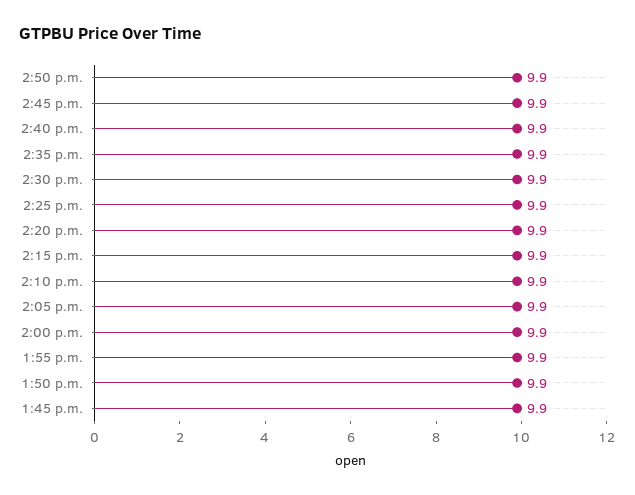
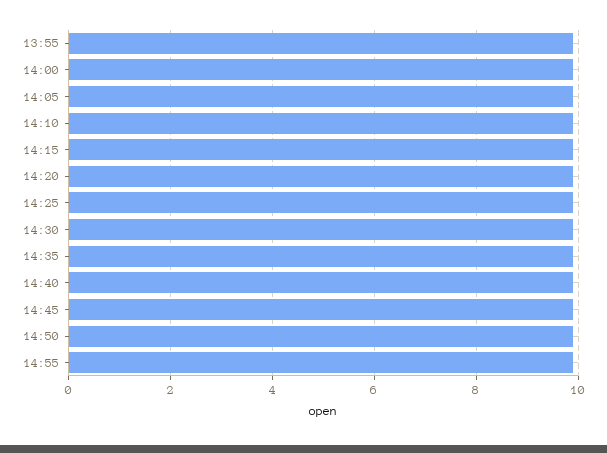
1:50 p.m.: 9.9 -> none
1:45 p.m.: 9.9 -> none
14:55: none -> 10

